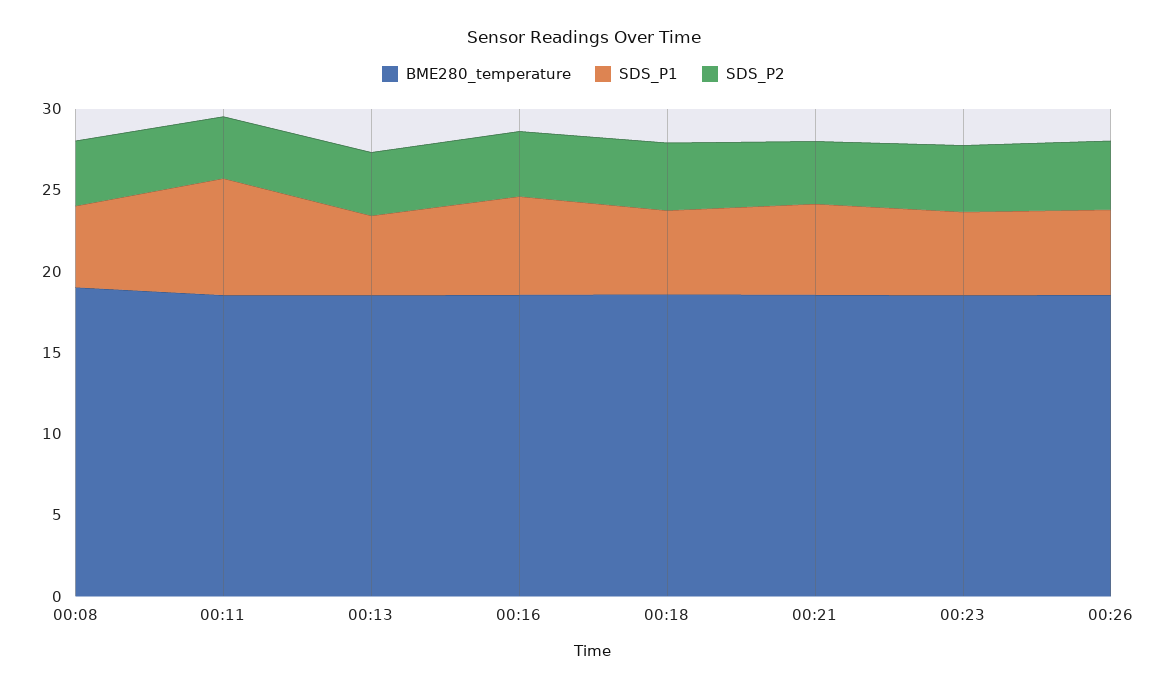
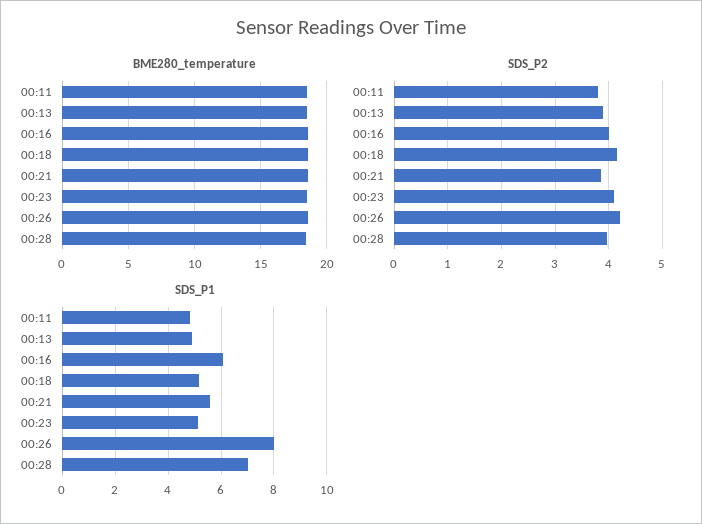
BME280_temperature, 00:08: 19 -> none
SDS_P1, 00:08: 5 -> none
SDS_P2, 00:08: 4 -> none
SDS_P1, 00:11: 7 -> 4.75
SDS_P1, 00:26: 5 -> 8
BME280_temperature, 00:28: none -> 18.5
SDS_P2, 00:28: none -> 4
SDS_P1, 00:28: none -> 7

